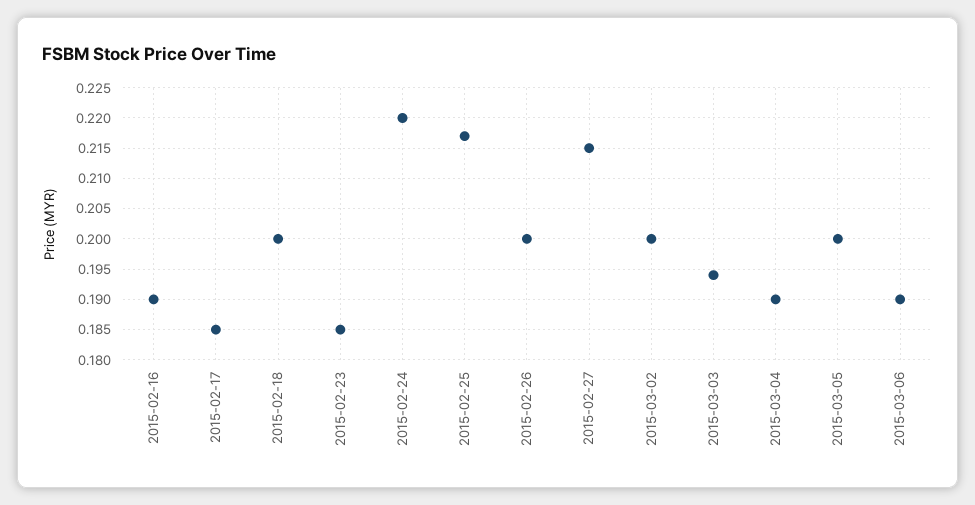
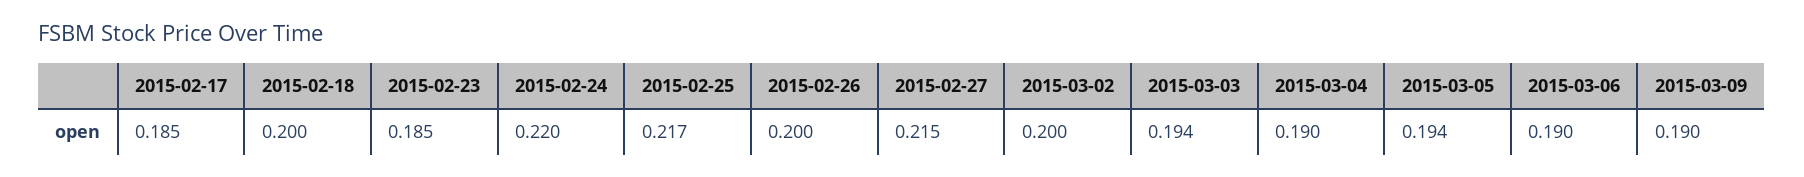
2015-02-16: 0.19 -> none
2015-03-05: 0.2 -> 0.194
2015-03-09: none -> 0.19

